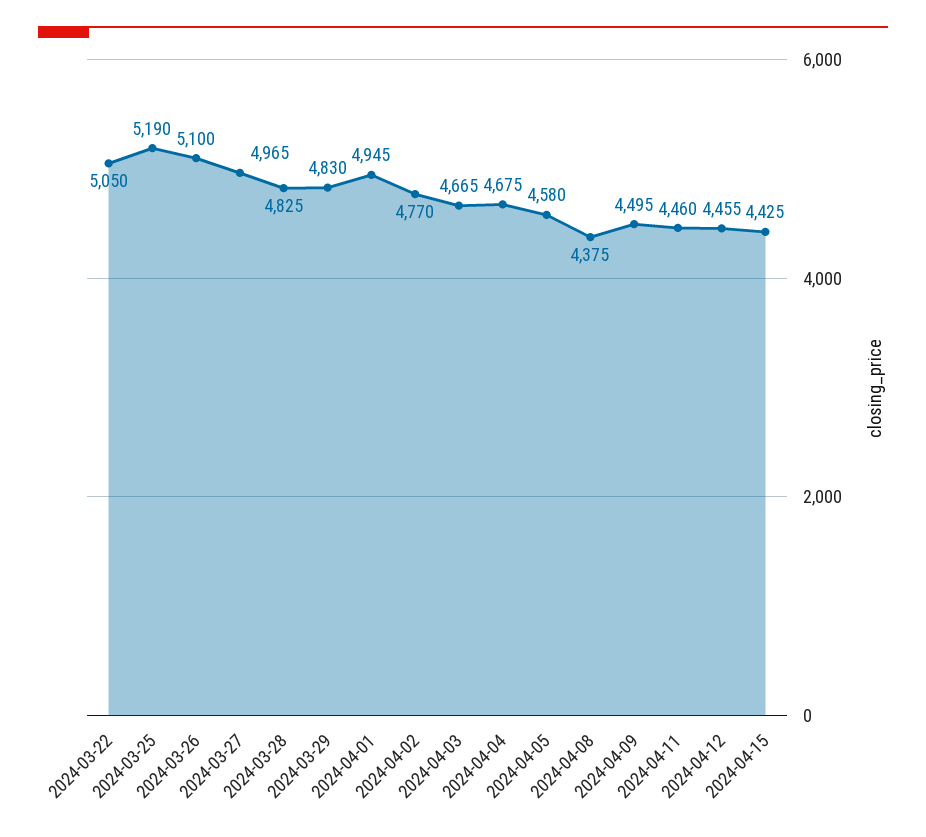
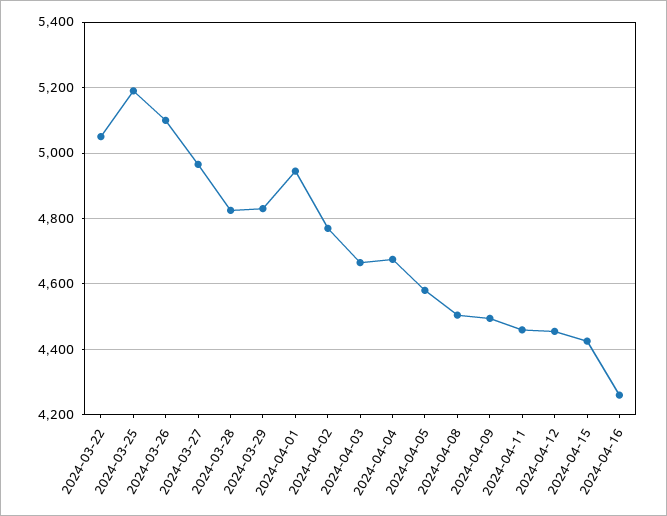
2024-04-08: 4375 -> 4500
2024-04-16: none -> 4260

